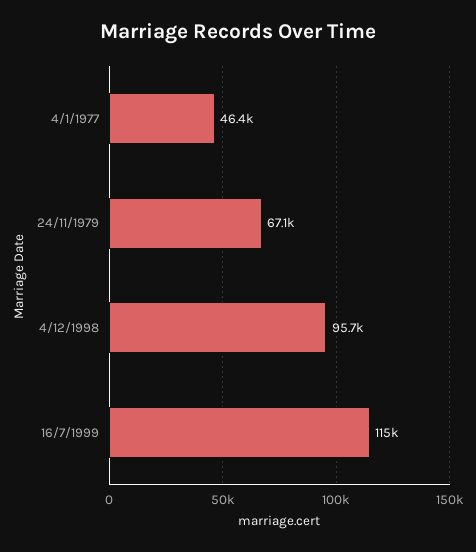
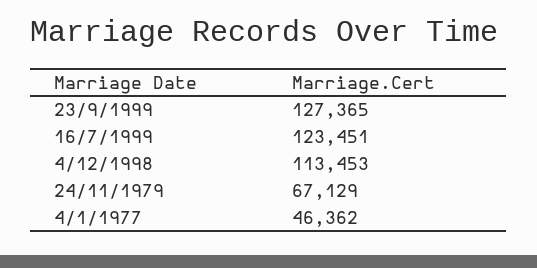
4/12/1998: 95700 -> 113453
16/7/1999: 115000 -> 123451
23/9/1999: none -> 127365

